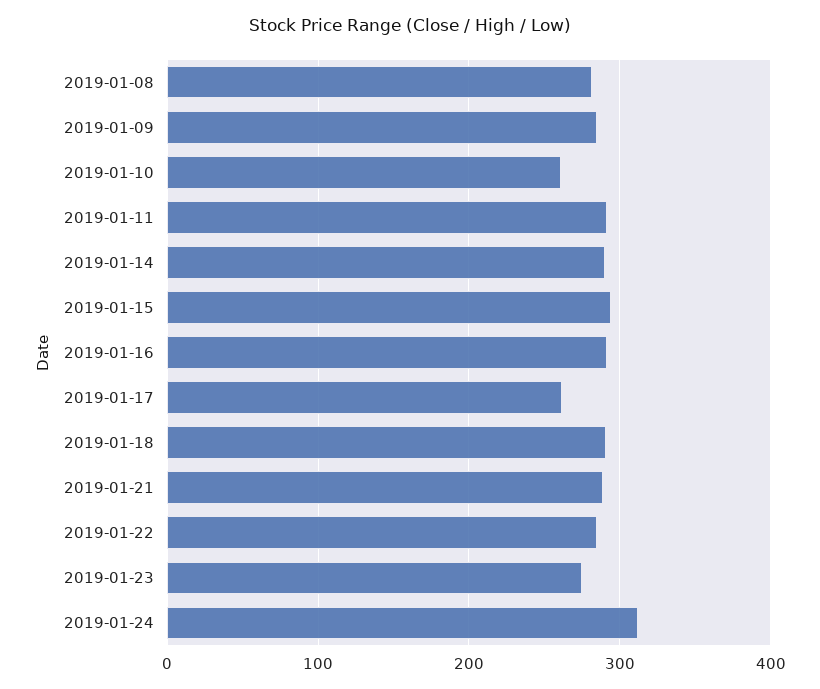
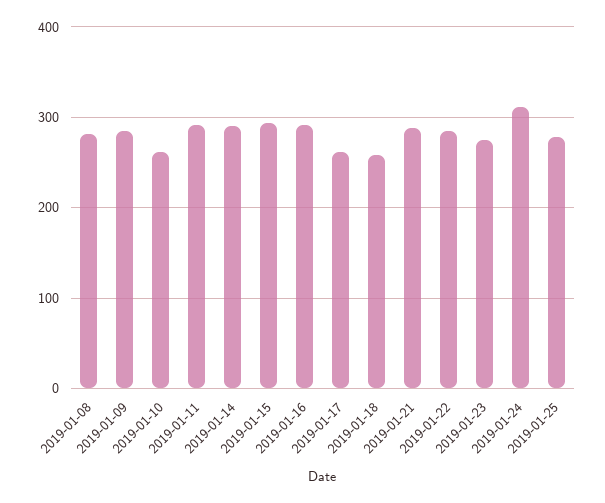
2019-01-18: 290 -> 260
2019-01-25: none -> 280

